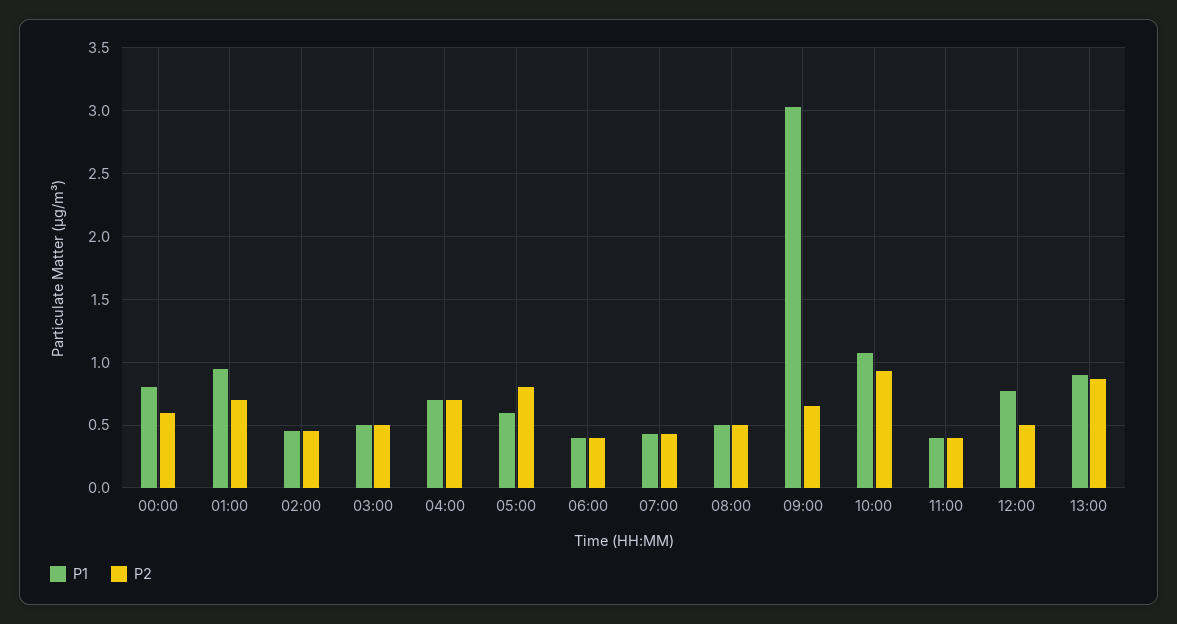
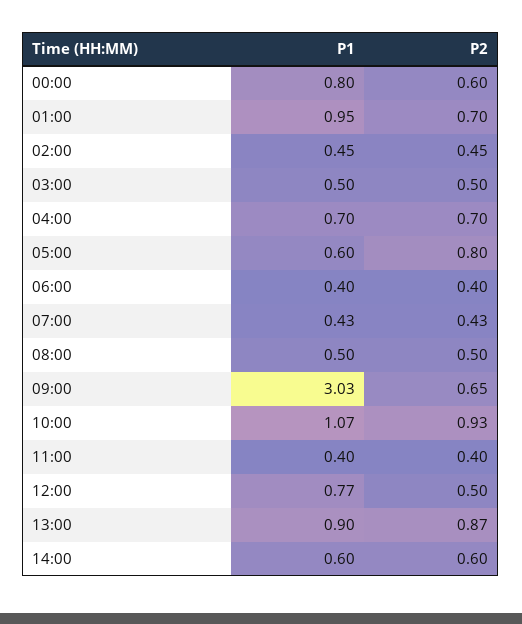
P1, 14:00: none -> 0.6
P2, 14:00: none -> 0.6

